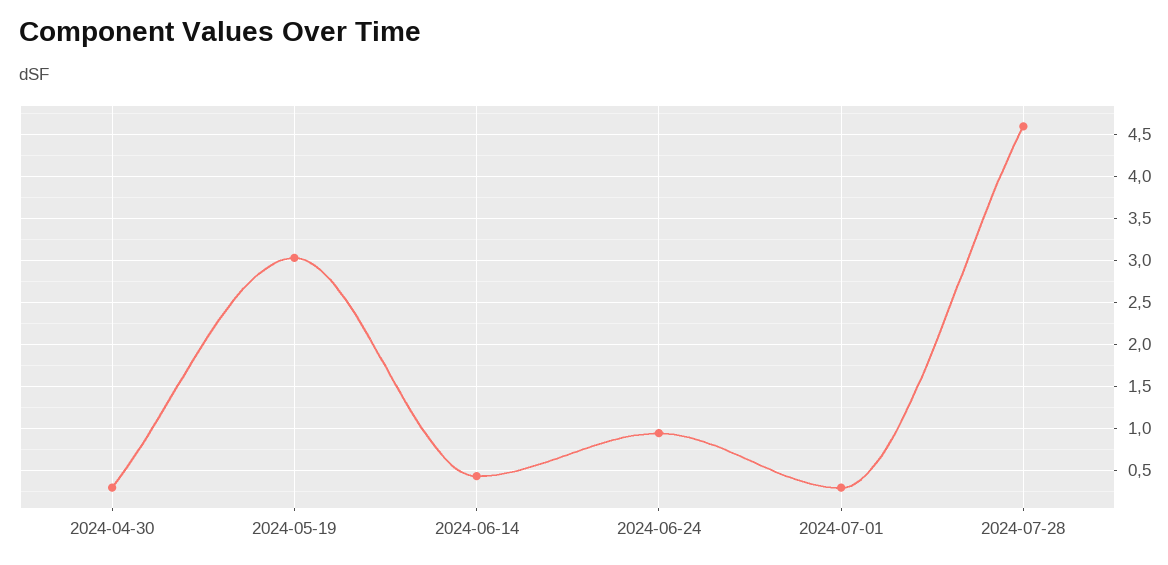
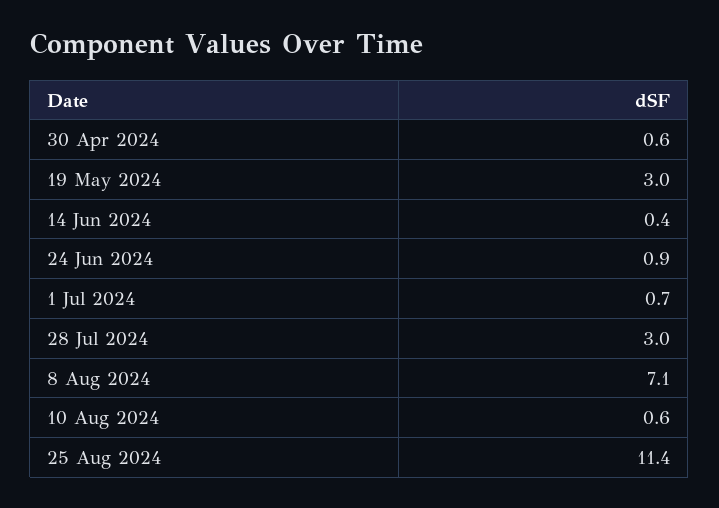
2024-04-30: 0.3 -> 0.6
2024-07-01: 0.3 -> 0.7
2024-07-28: 4.6 -> 3
8 Aug 2024: none -> 7.1
10 Aug 2024: none -> 0.6
25 Aug 2024: none -> 11.4

